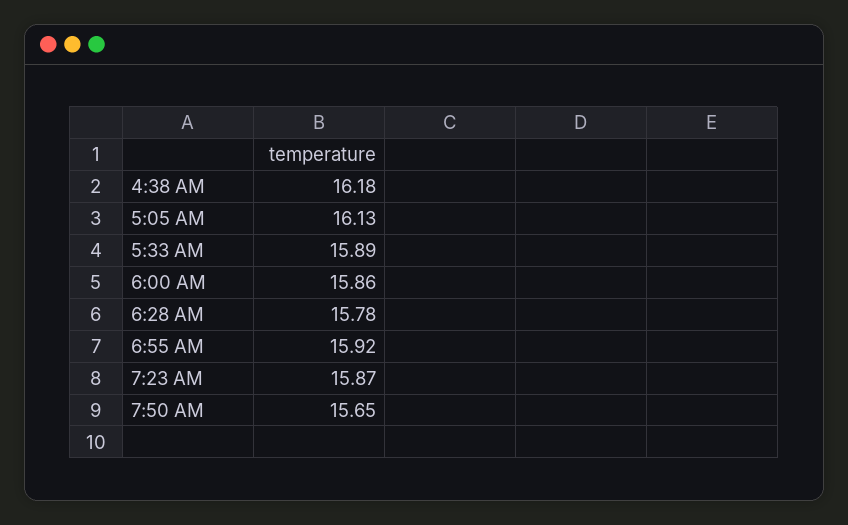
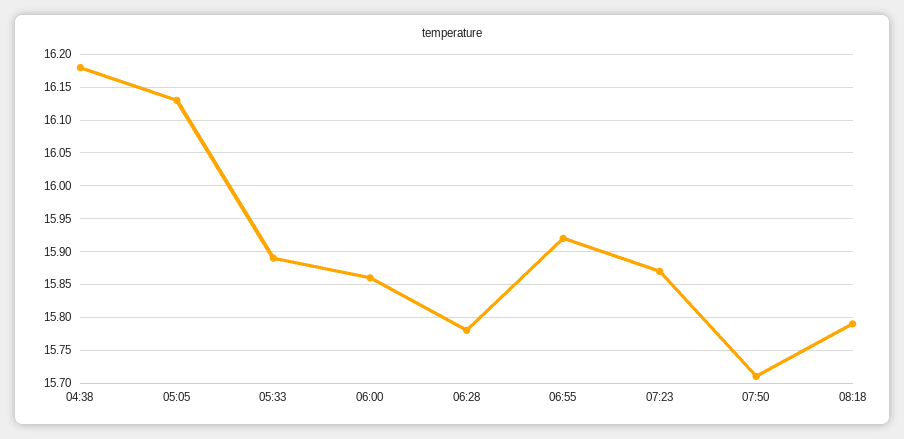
7:50 AM: 15.65 -> 15.71
08:18: none -> 15.79

